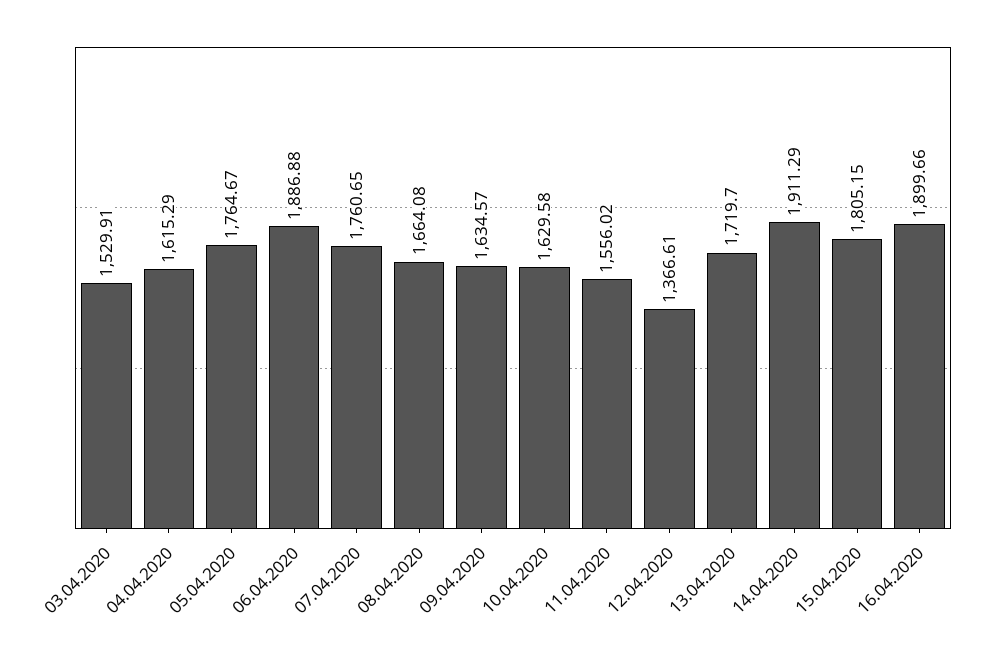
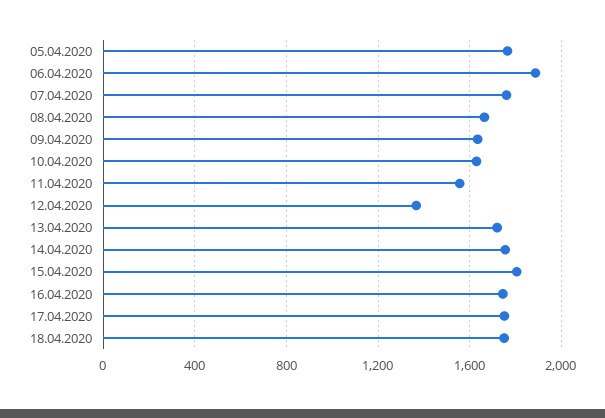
03.04.2020: 1529.91 -> none
04.04.2020: 1615.29 -> none
14.04.2020: 1911.29 -> 1750
16.04.2020: 1899.66 -> 1750
17.04.2020: none -> 1750
18.04.2020: none -> 1750

